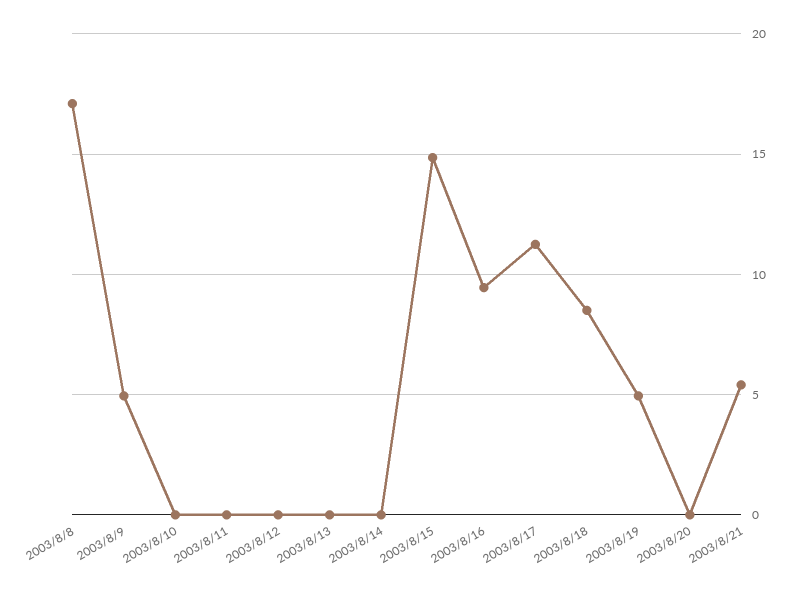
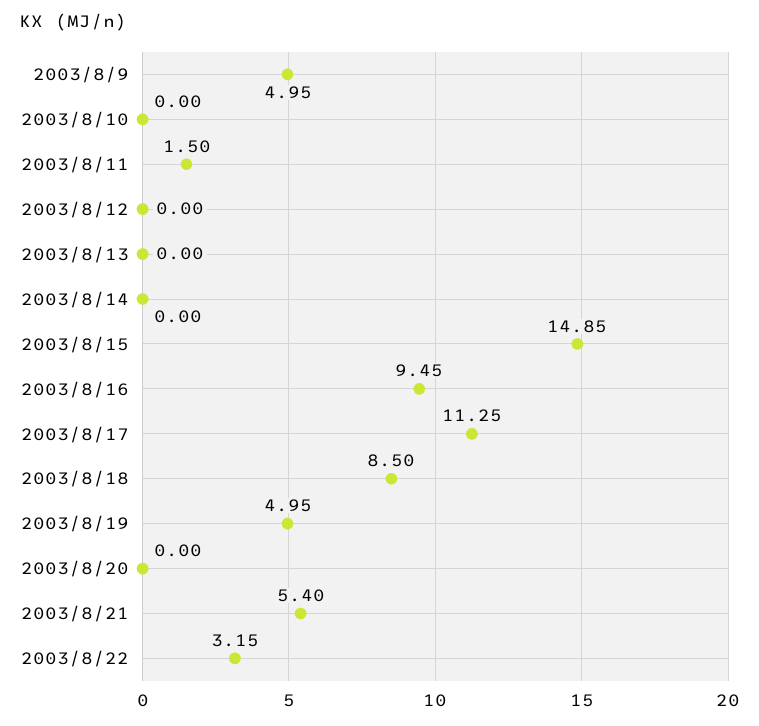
2003/8/8: 17 -> none
2003/8/11: 0 -> 1.5
2003/8/22: none -> 3.15

